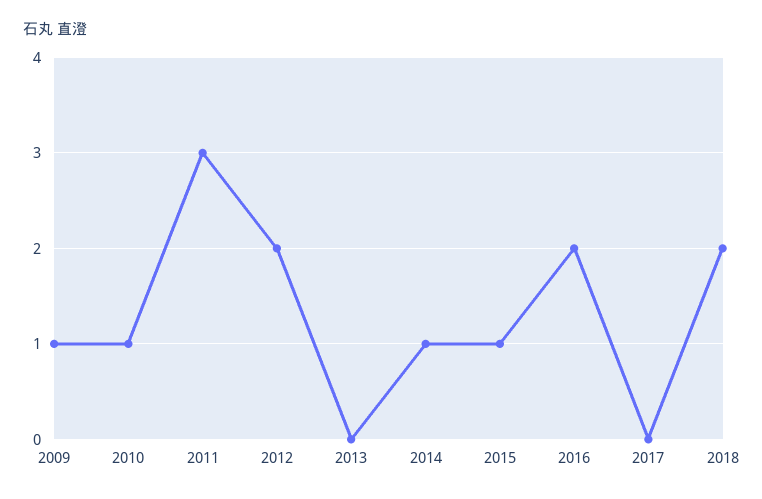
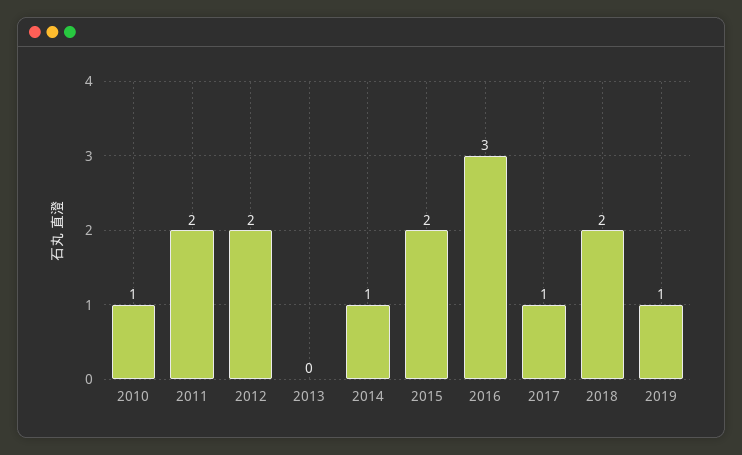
2009: 1 -> none
2011: 3 -> 2
2015: 1 -> 2
2016: 2 -> 3
2017: 0 -> 1
2019: none -> 1

